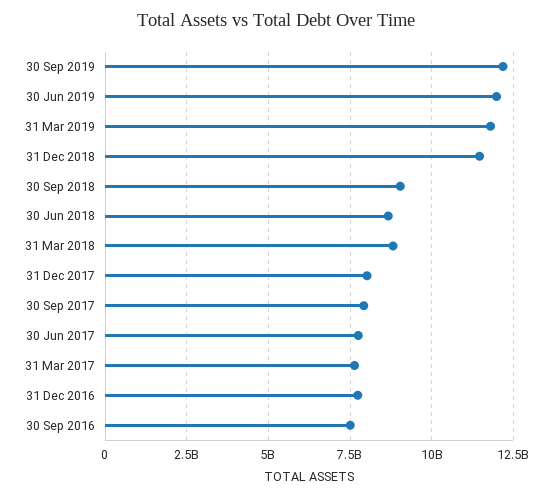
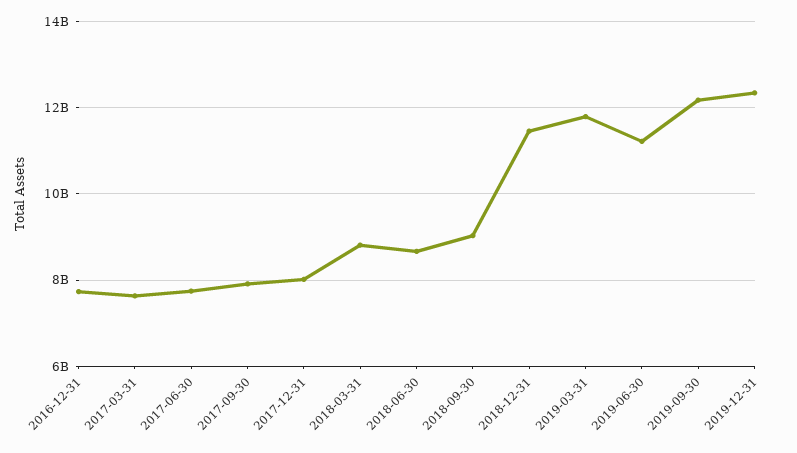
30 Jun 2019: 12000000000 -> 11200000000
30 Sep 2016: 7500000000 -> none
2019-12-31: none -> 12400000000

